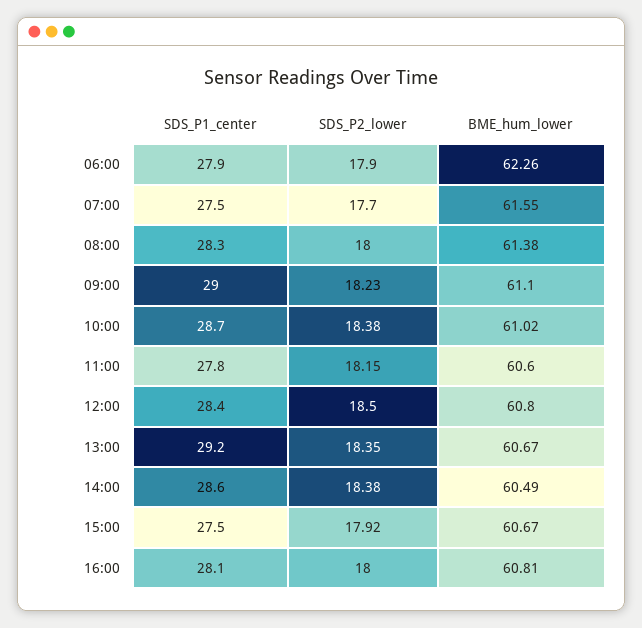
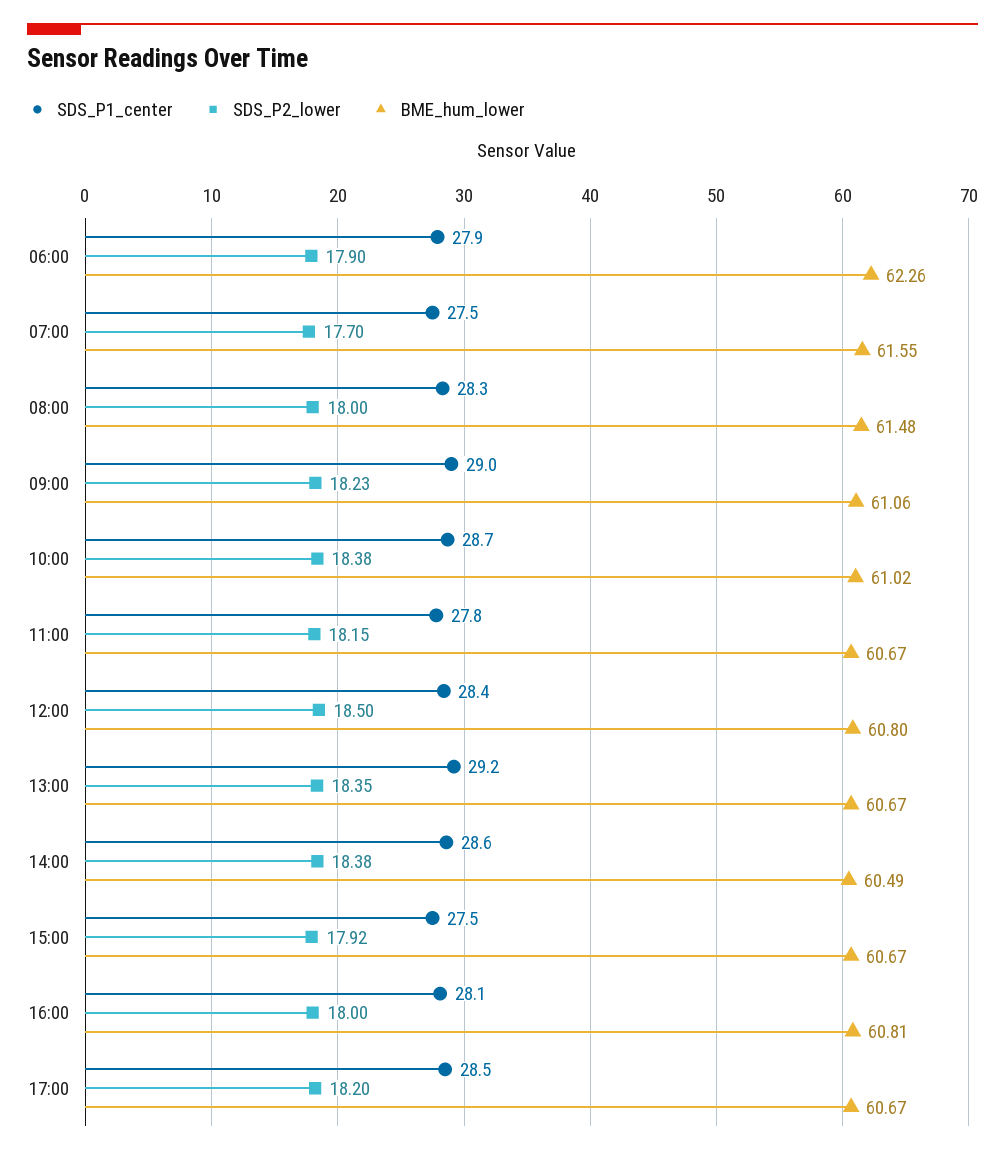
BME_hum_lower, 08:00: 61.38 -> 61.48
BME_hum_lower, 09:00: 61.1 -> 61.06
BME_hum_lower, 11:00: 60.6 -> 60.67
SDS_P1_center, 17:00: none -> 28.5
SDS_P2_lower, 17:00: none -> 18.2
BME_hum_lower, 17:00: none -> 60.67

